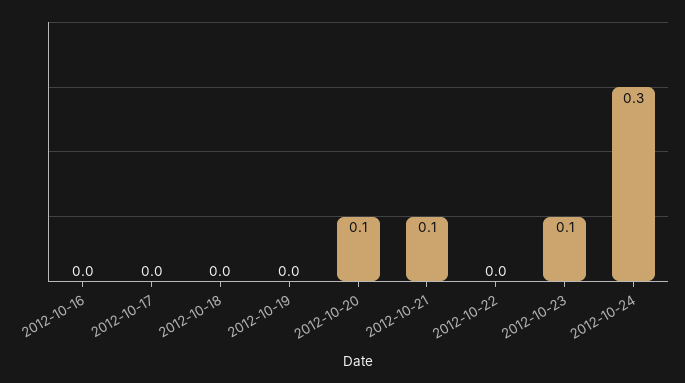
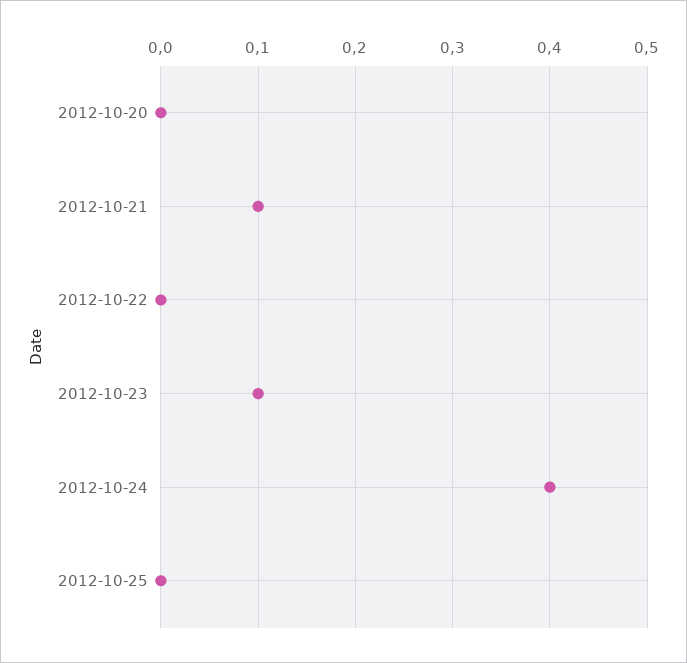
2012-10-16: 0 -> none
2012-10-17: 0 -> none
2012-10-18: 0 -> none
2012-10-19: 0 -> none
2012-10-20: 0.1 -> 0
2012-10-24: 0.3 -> 0.4
2012-10-25: none -> 0

